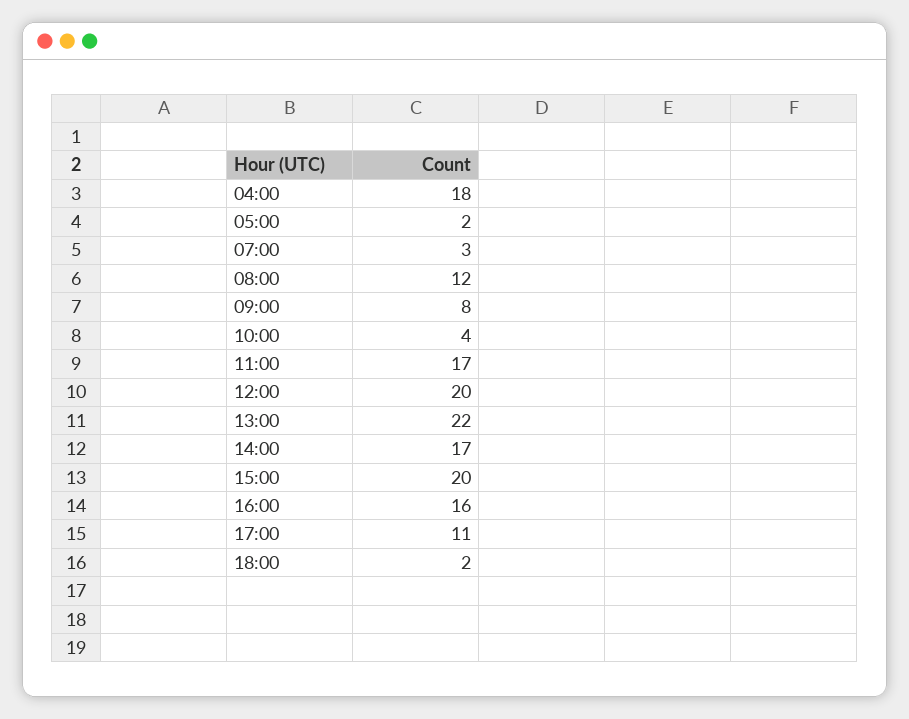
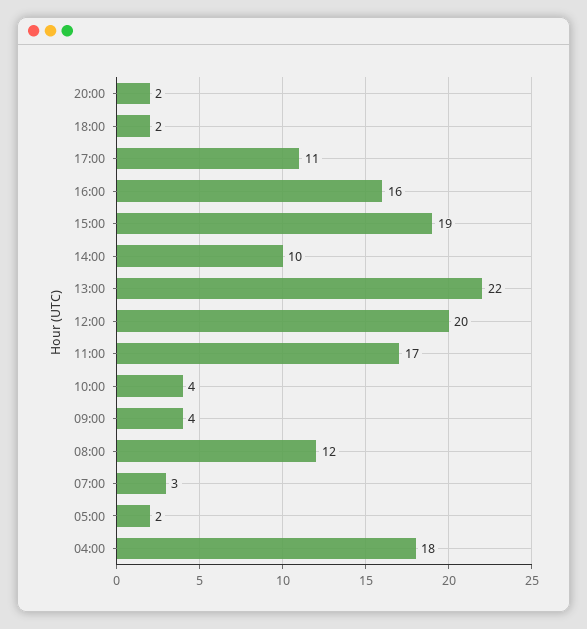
09:00: 8 -> 4
14:00: 17 -> 10
15:00: 20 -> 19
20:00: none -> 2

